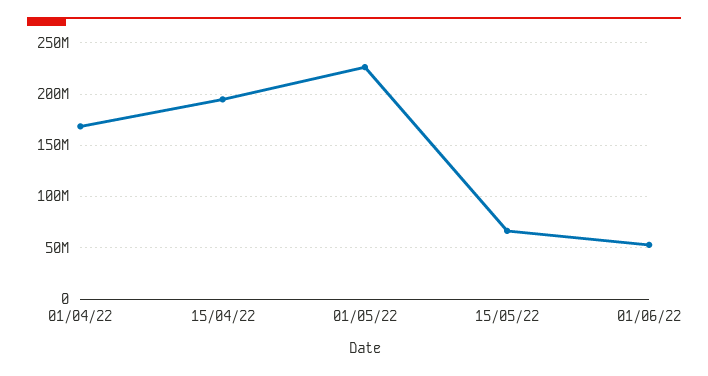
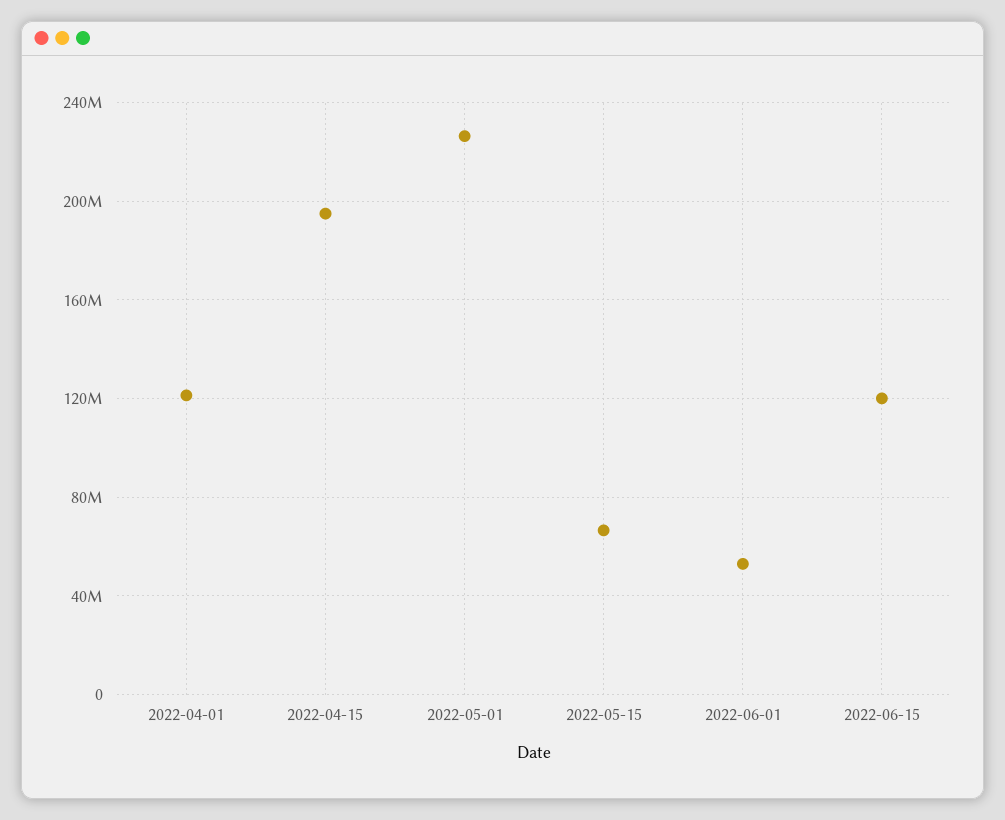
01/04/22: 170000000 -> 120000000
2022-06-15: none -> 120000000

